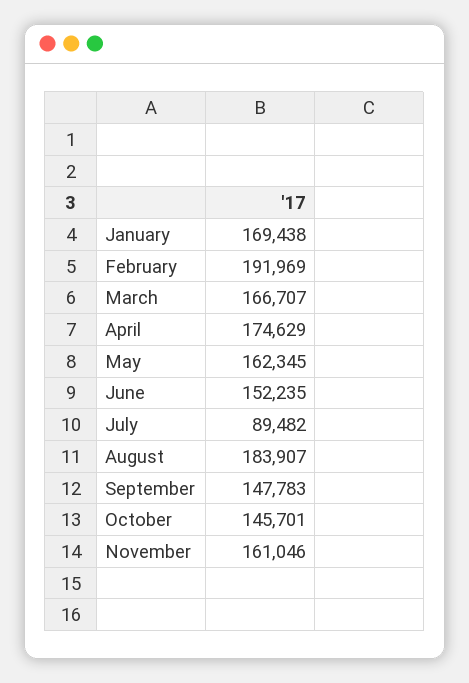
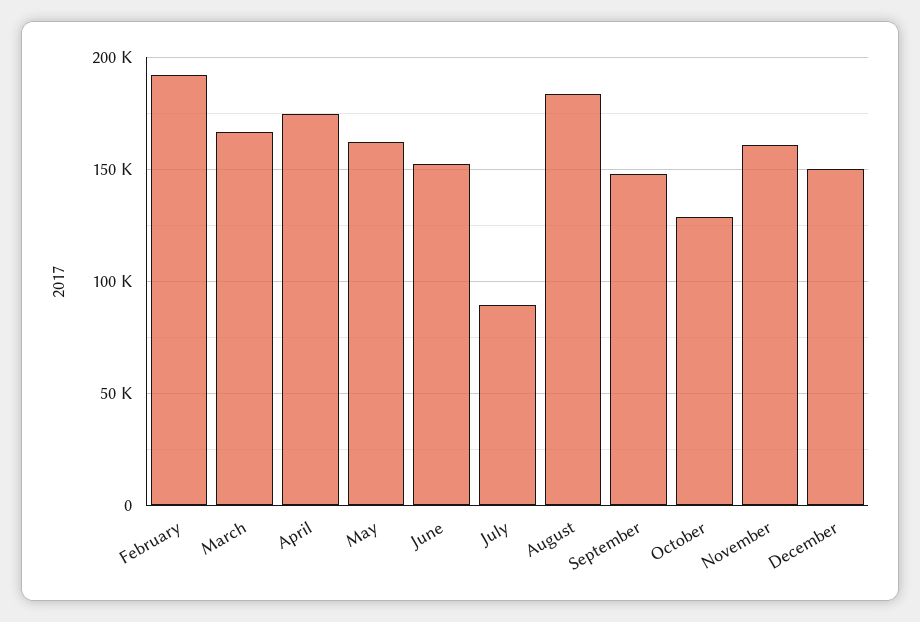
January: 169438 -> none
October: 145701 -> 130000
December: none -> 150000

